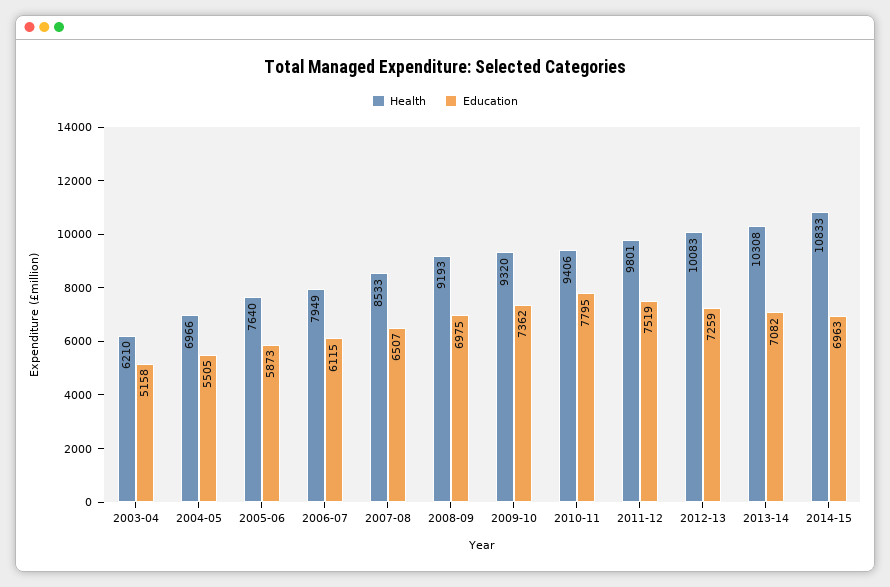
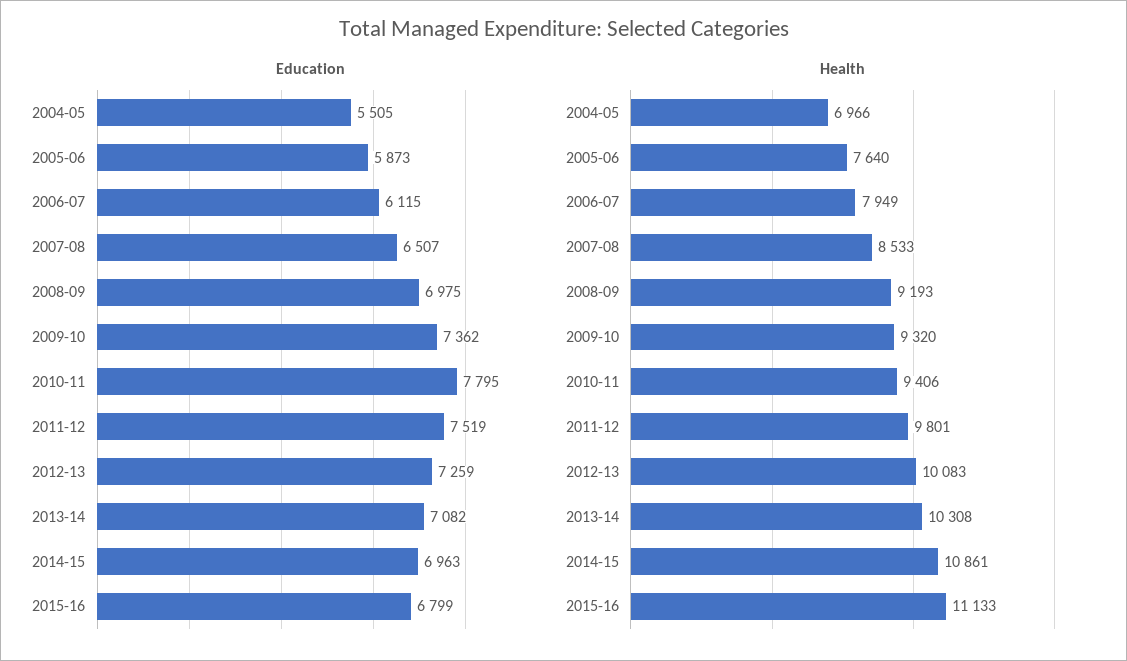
Health, 2003-04: 6210 -> none
Education, 2003-04: 5158 -> none
Health, 2014-15: 10833 -> 10861
Education, 2015-16: none -> 6799
Health, 2015-16: none -> 11133

